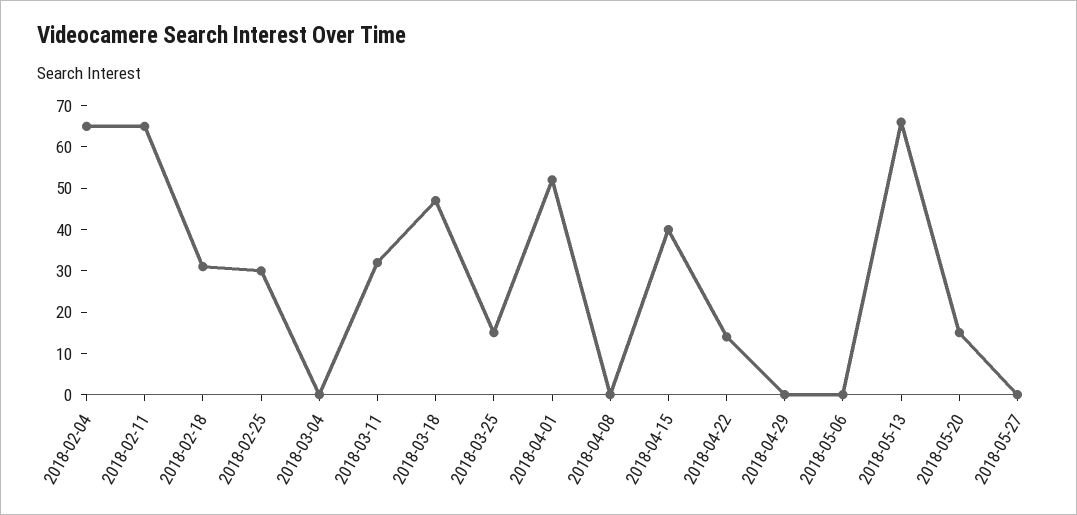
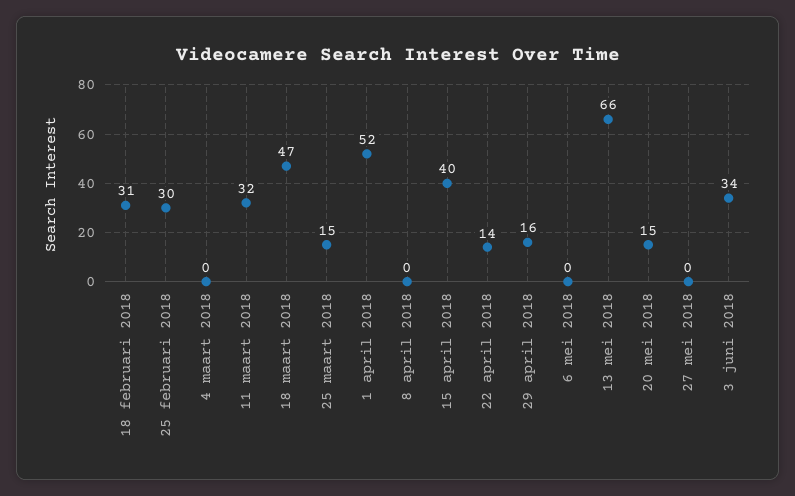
2018-02-04: 65 -> none
2018-02-11: 65 -> none
2018-04-29: 0 -> 16
3 juni 2018: none -> 34

